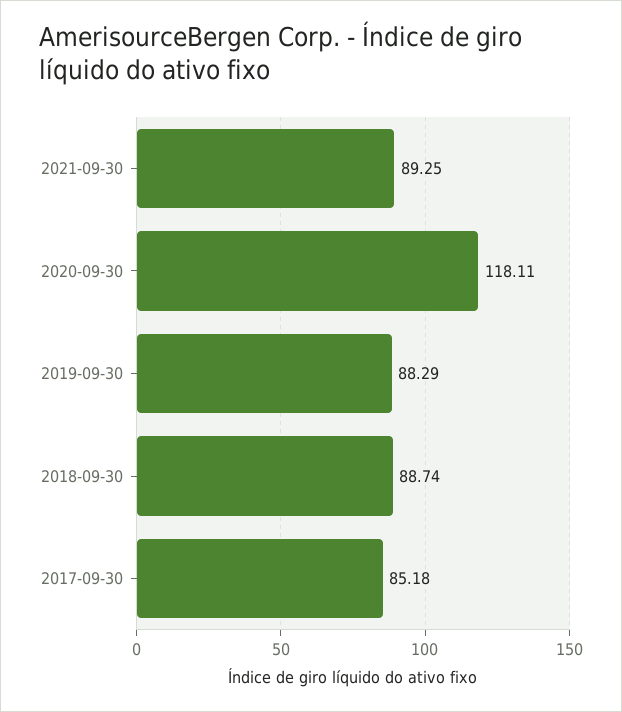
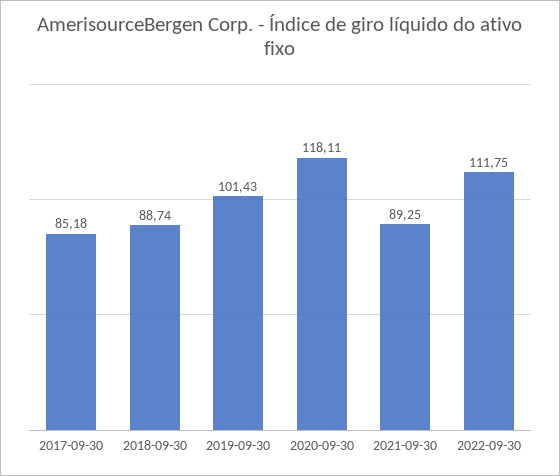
2019-09-30: 88.29 -> 101.43
2022-09-30: none -> 111.75

